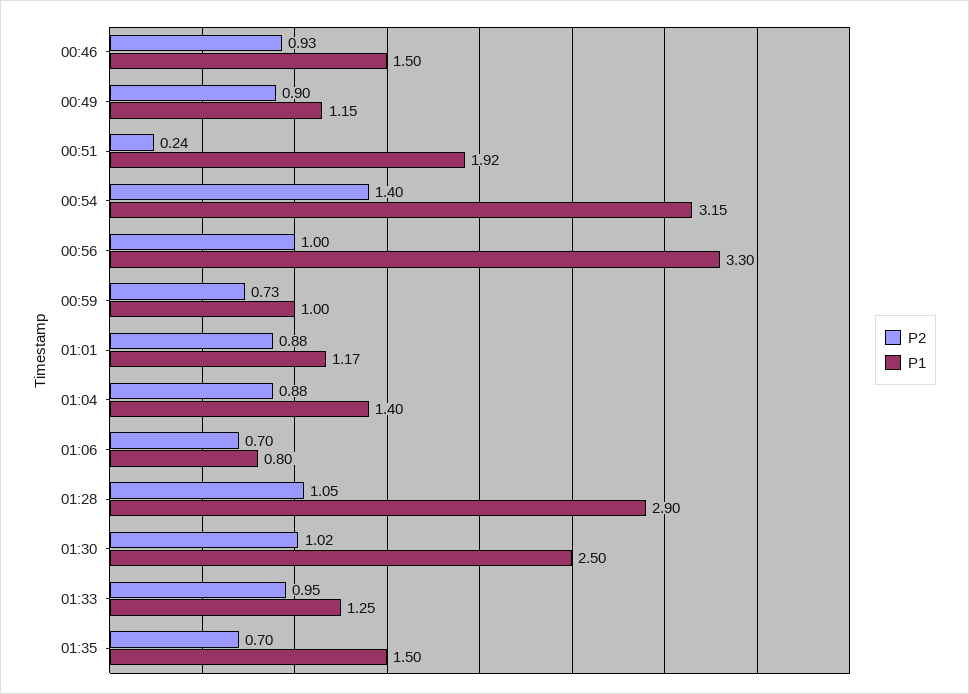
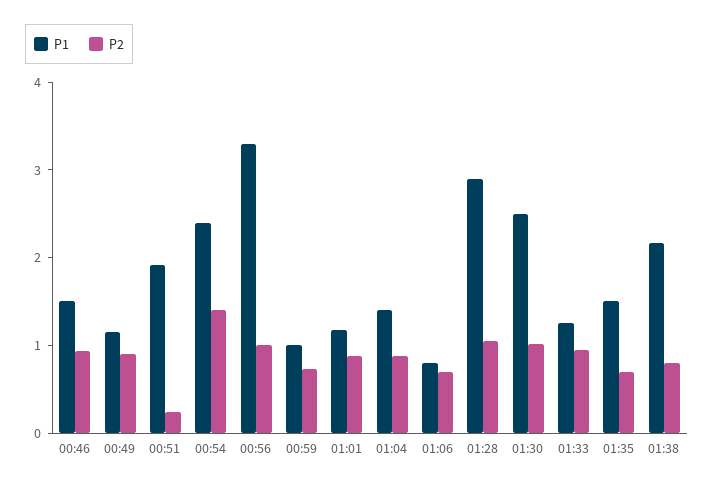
P1, 00:54: 3.15 -> 2.4
P1, 01:38: none -> 2.2
P2, 01:38: none -> 0.8

